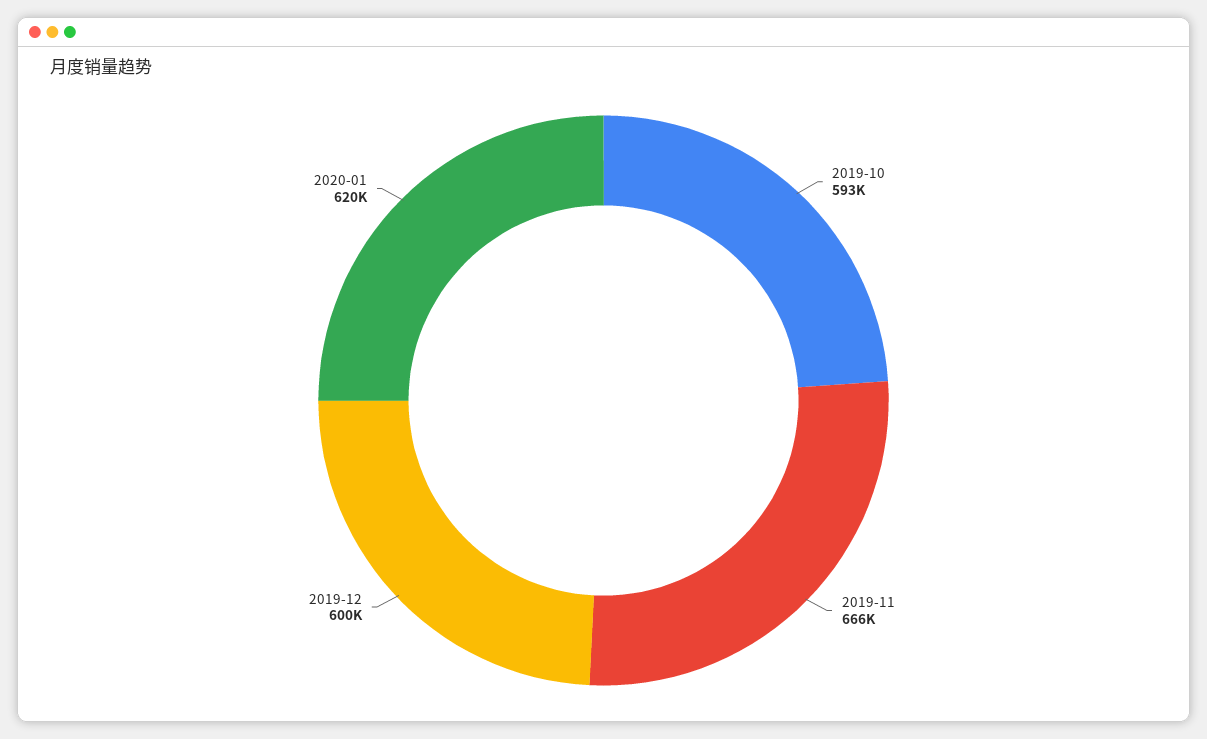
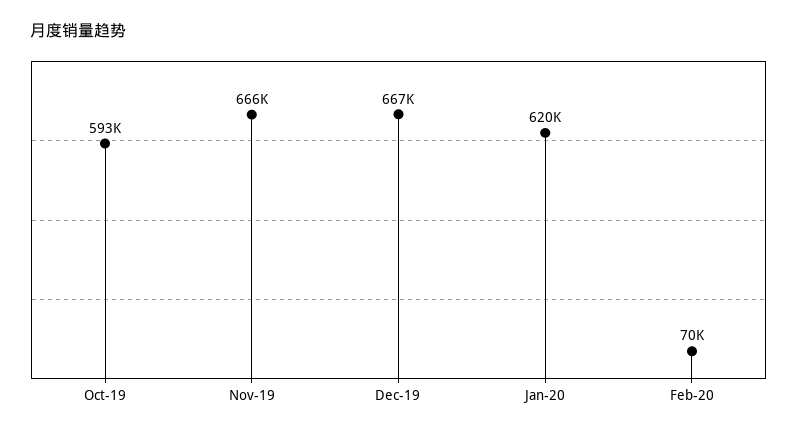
2019-12: 600000 -> 667000
Feb-20: none -> 70000

